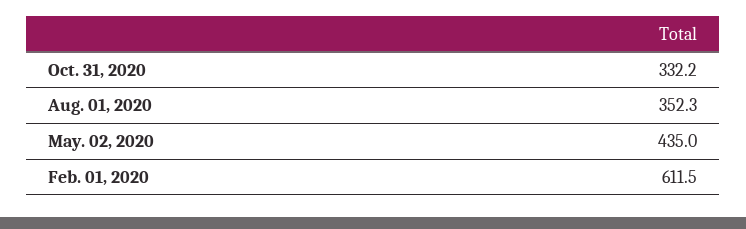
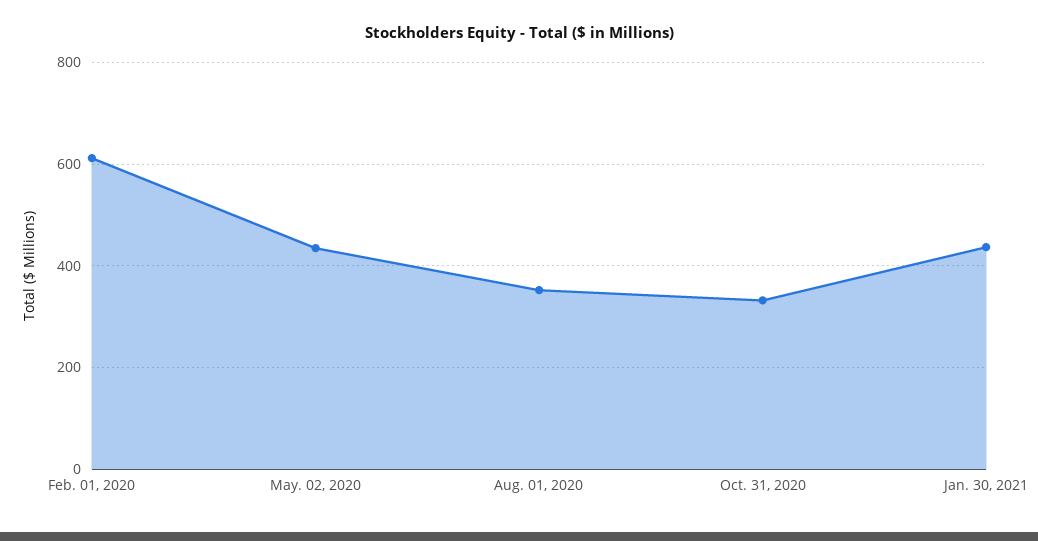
Jan. 30, 2021: none -> 440

